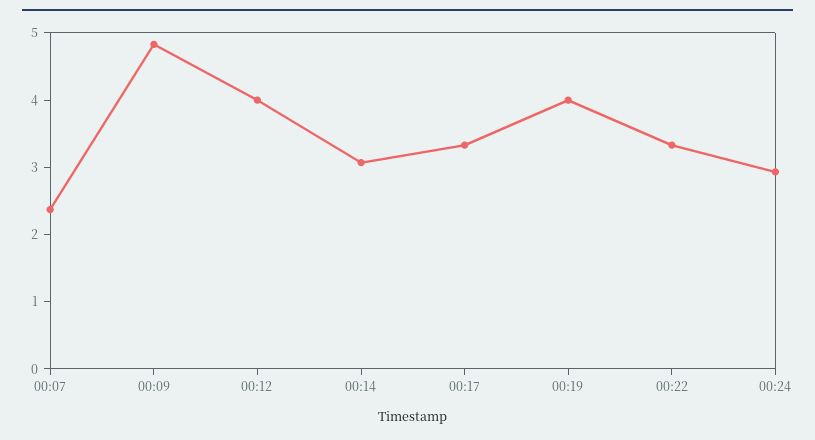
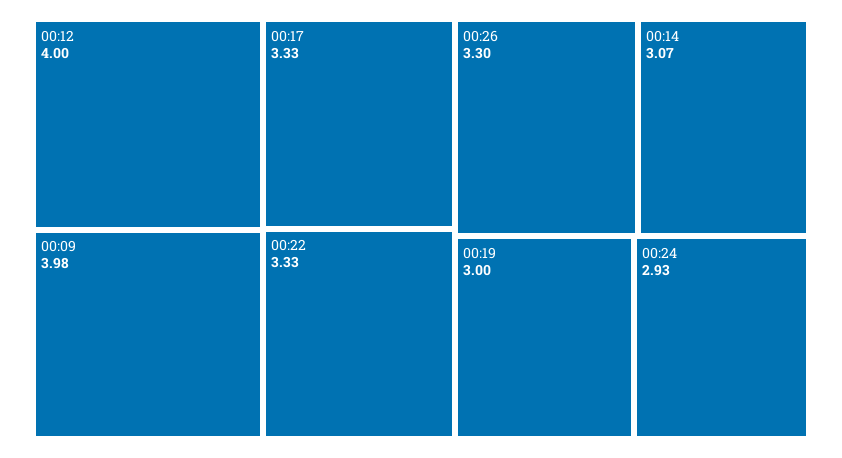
00:07: 2.4 -> none
00:09: 4.8 -> 3.98
00:19: 4 -> 3
00:26: none -> 3.3

